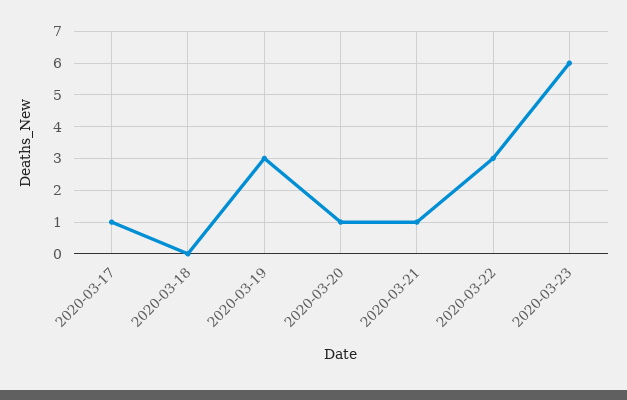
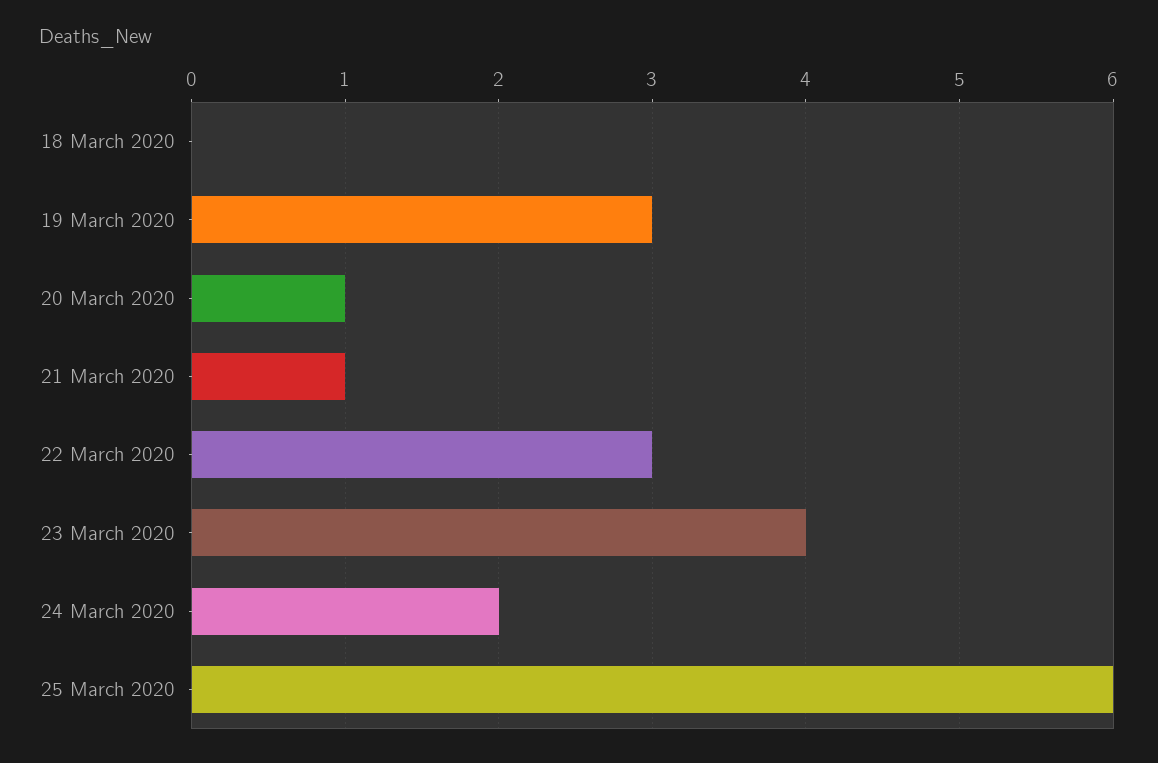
2020-03-17: 1 -> none
2020-03-23: 6 -> 4
24 March 2020: none -> 2
25 March 2020: none -> 6

